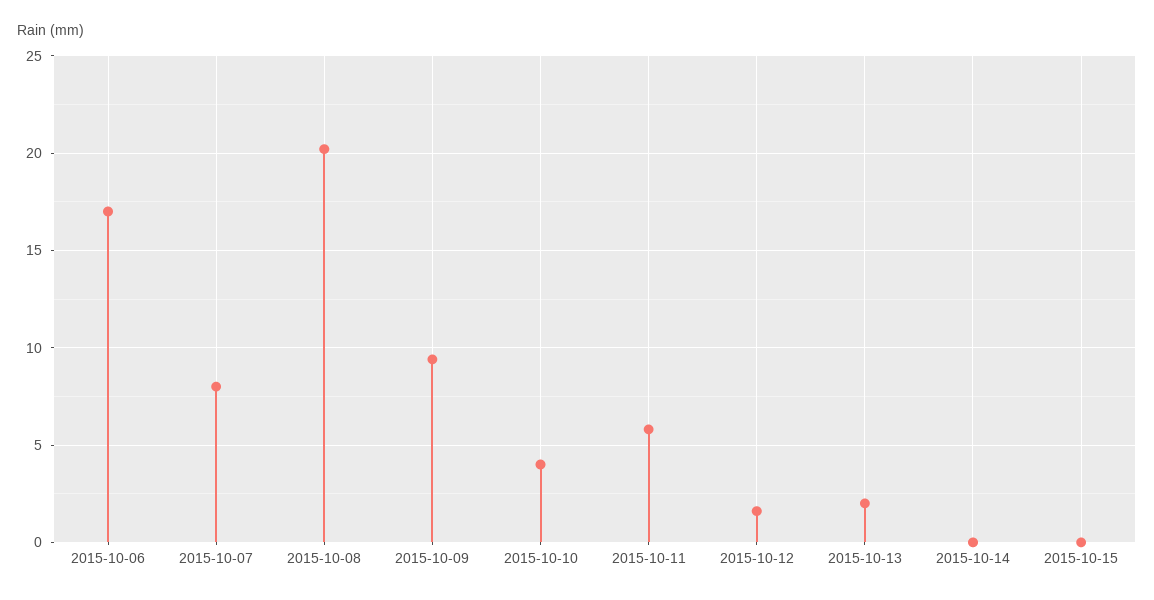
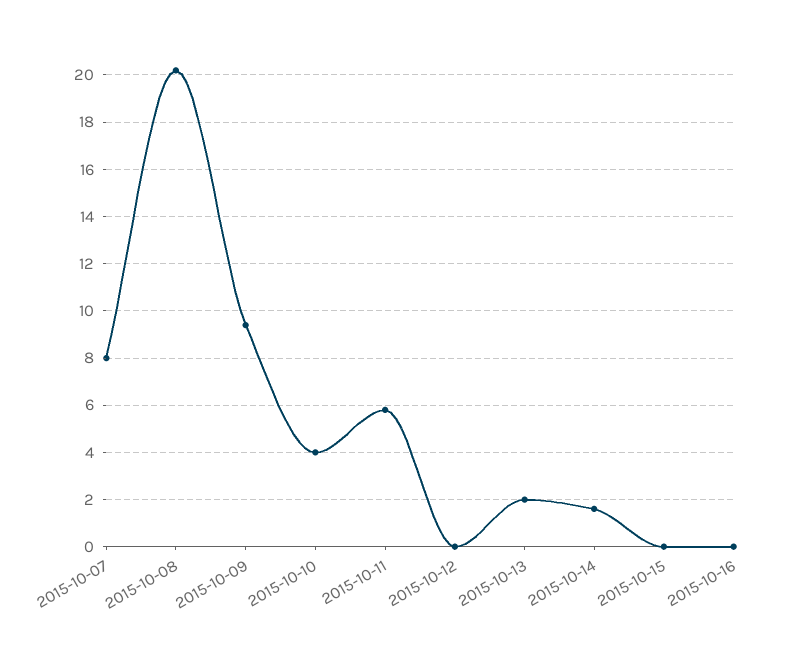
2015-10-06: 17 -> none
2015-10-12: 1.5 -> 0
2015-10-14: 0 -> 1.5
2015-10-16: none -> 0

